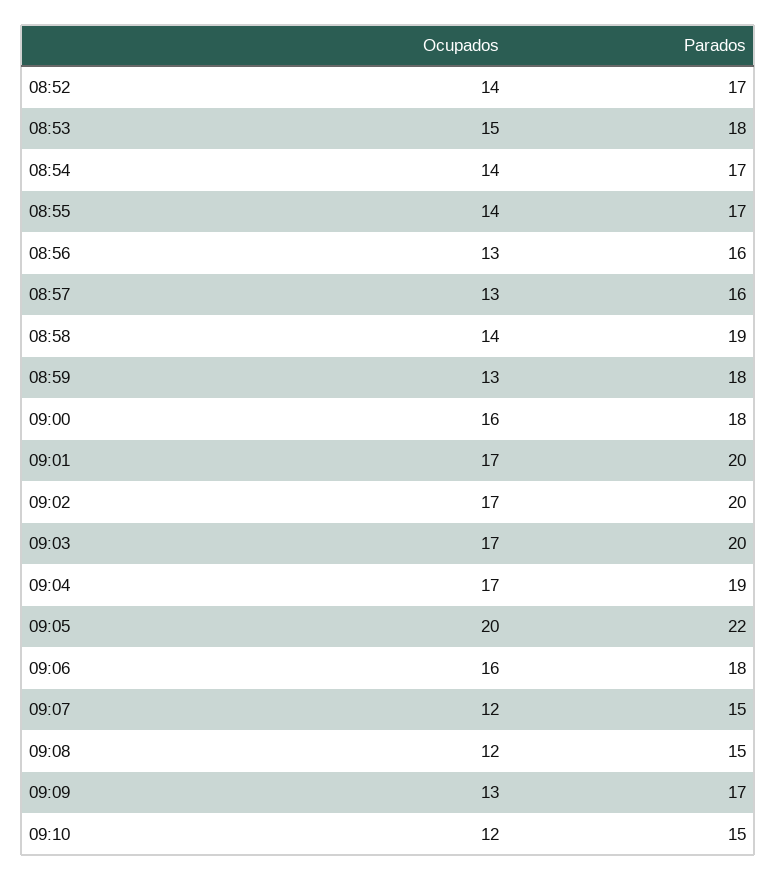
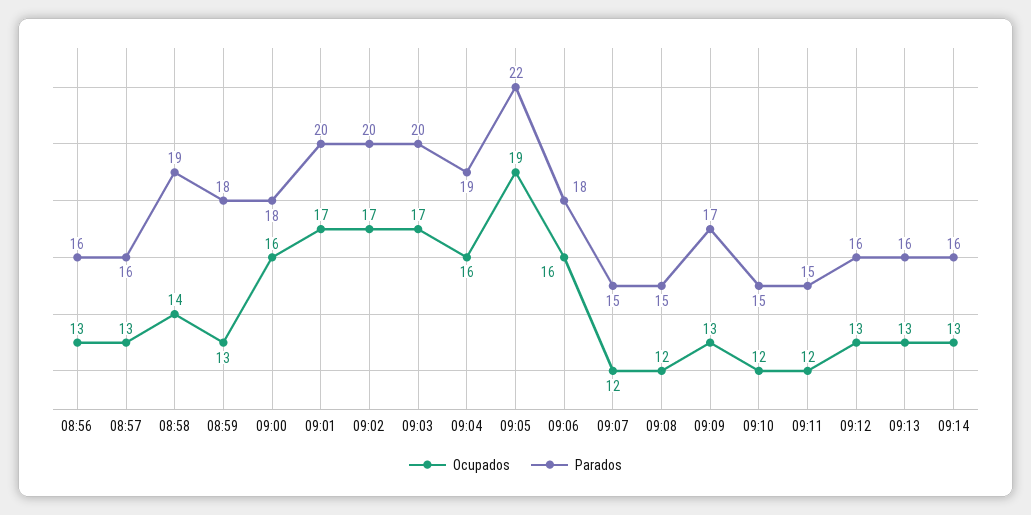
Ocupados, 08:52: 14 -> none
Parados, 08:52: 17 -> none
Ocupados, 08:53: 15 -> none
Parados, 08:53: 18 -> none
Ocupados, 08:54: 14 -> none
Parados, 08:54: 17 -> none
Ocupados, 08:55: 14 -> none
Parados, 08:55: 17 -> none
Ocupados, 09:04: 17 -> 16
Ocupados, 09:05: 20 -> 19
Ocupados, 09:11: none -> 12
Parados, 09:11: none -> 15
Ocupados, 09:12: none -> 13
Parados, 09:12: none -> 16
Ocupados, 09:13: none -> 13
Parados, 09:13: none -> 16
Ocupados, 09:14: none -> 13
Parados, 09:14: none -> 16

